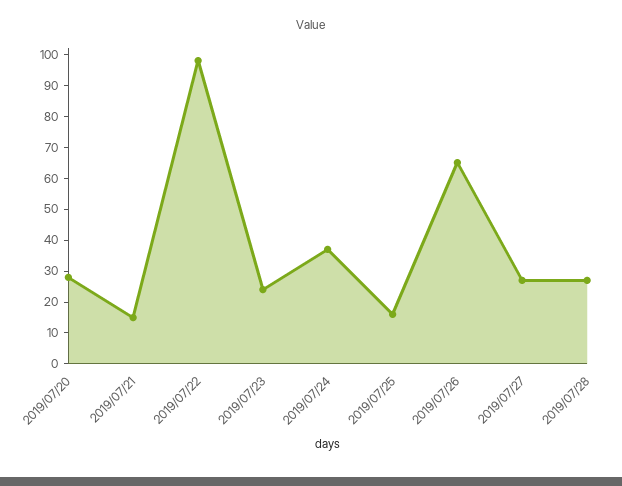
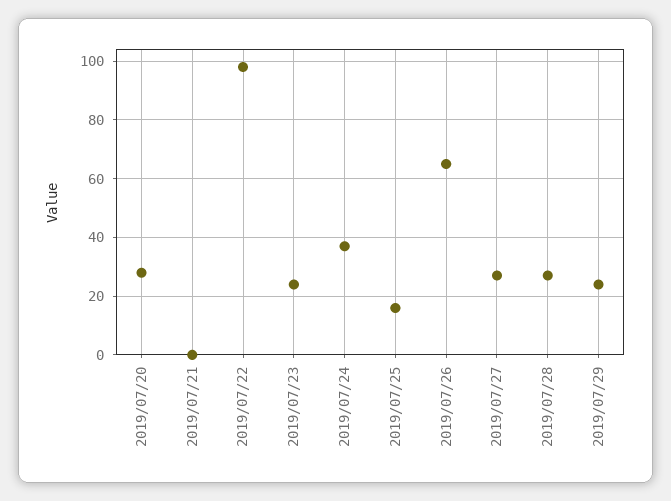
2019/07/21: 15 -> 0
2019/07/29: none -> 25

